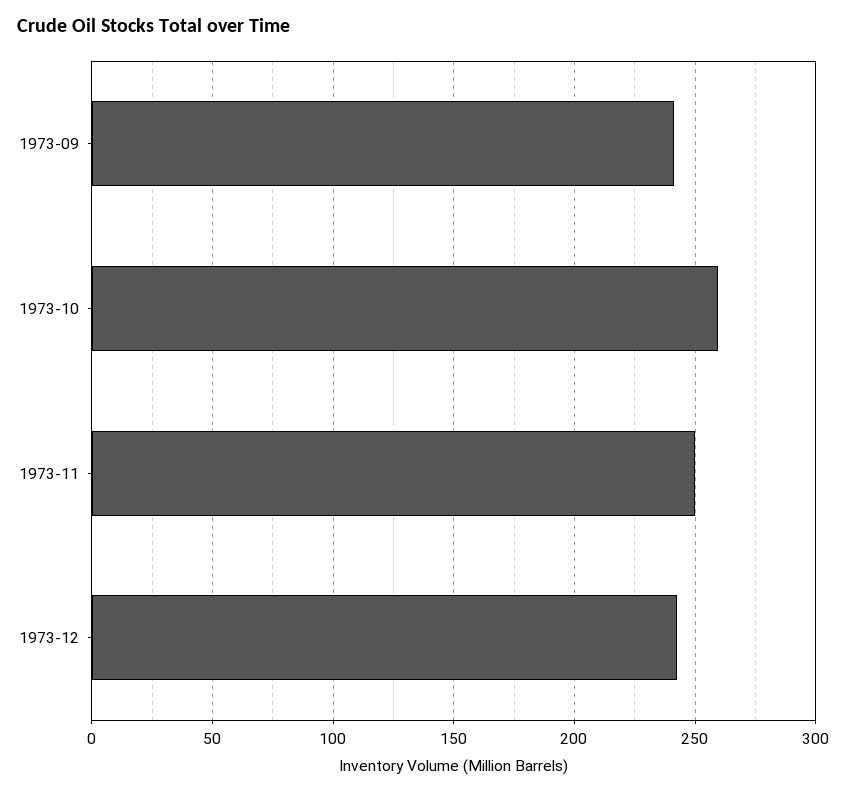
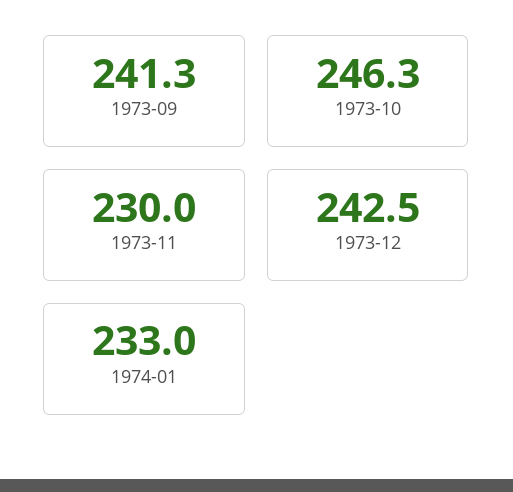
1973-10: 260 -> 246.3
1973-11: 250 -> 230
1974-01: none -> 233

